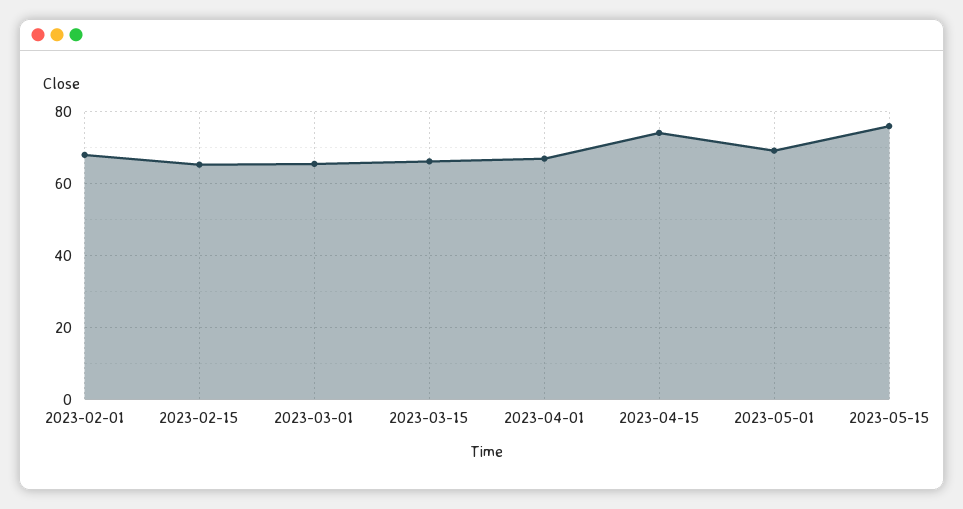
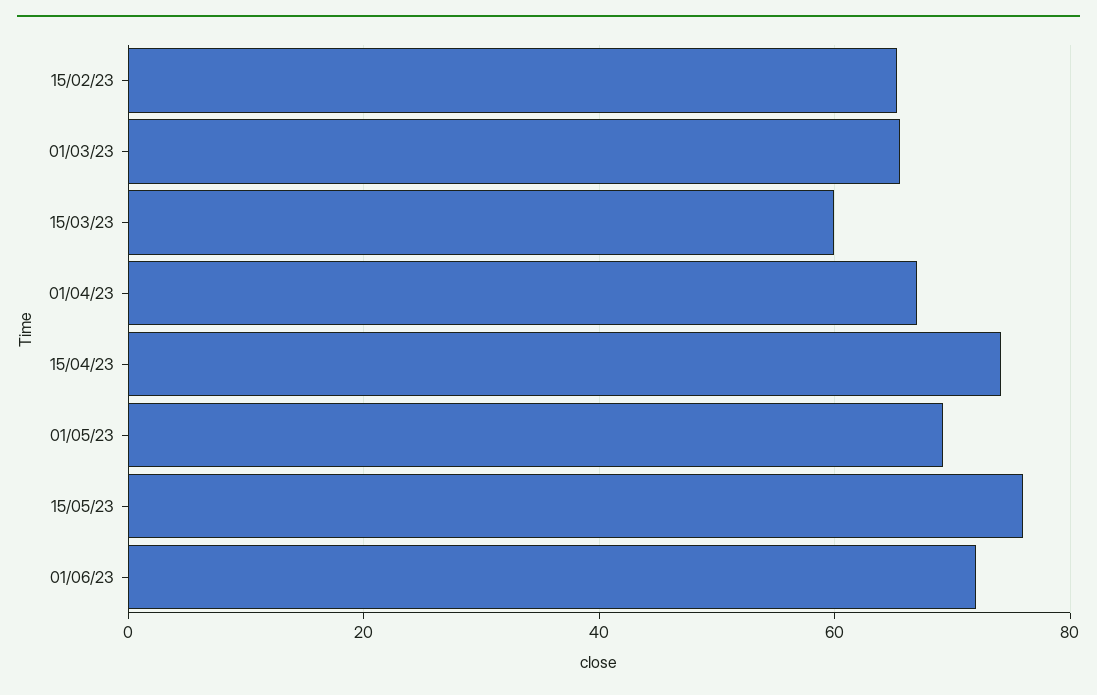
2023-02-01: 68 -> none
2023-03-15: 66 -> 60
01/06/23: none -> 72

